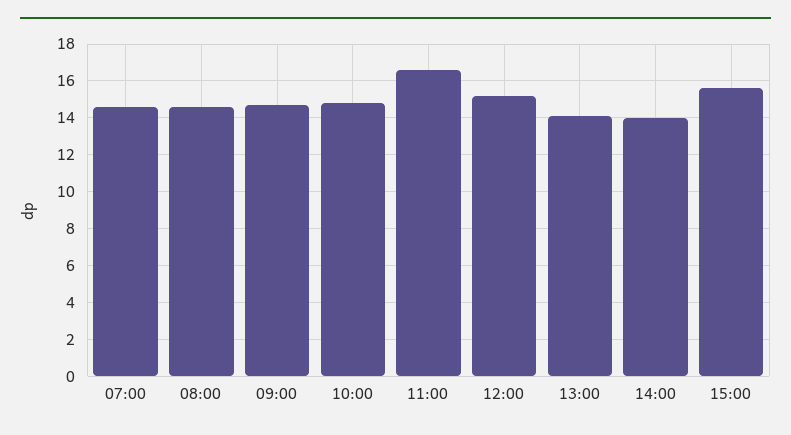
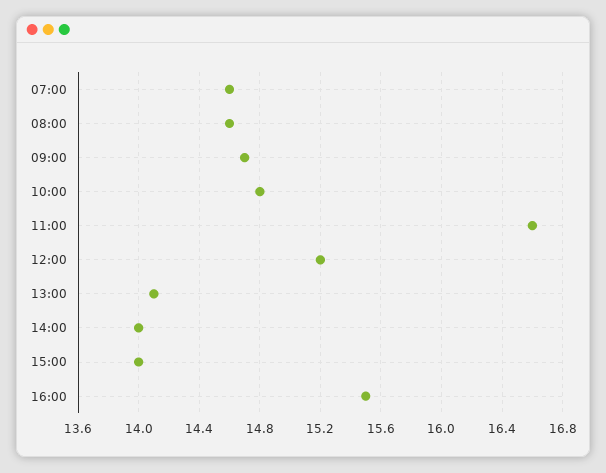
15:00: 15.5 -> 14
16:00: none -> 15.5

